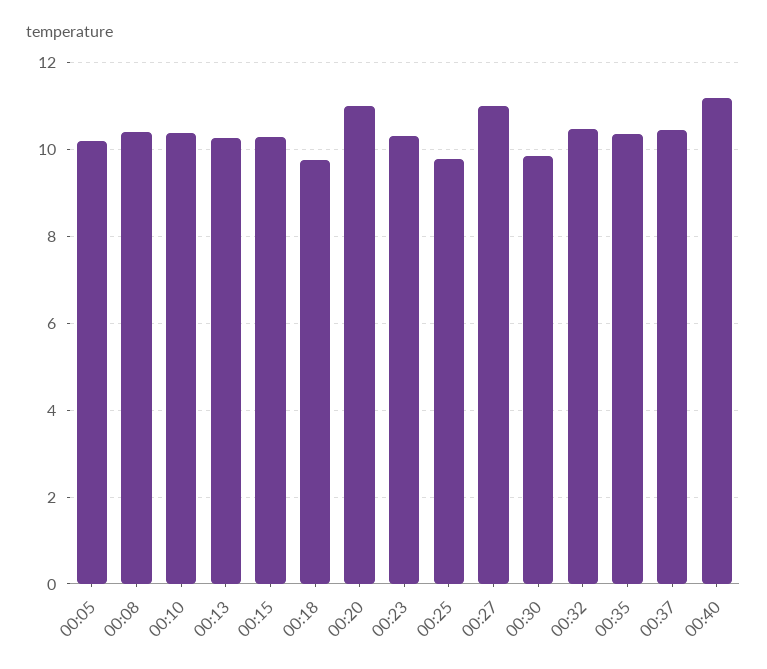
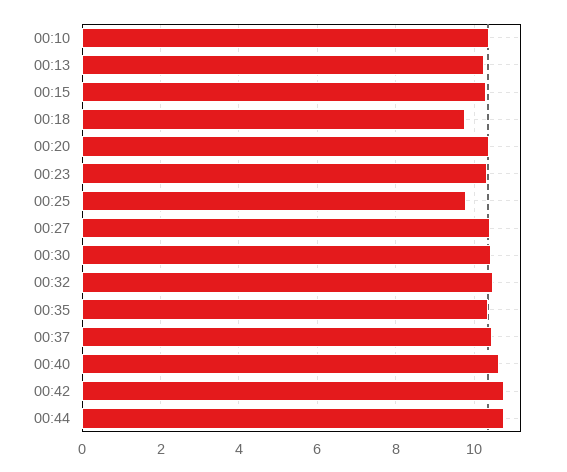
00:05: 10.2 -> none
00:08: 10.4 -> none
00:20: 11 -> 10.4
00:27: 11 -> 10.4
00:30: 9.8 -> 10.4
00:40: 11.2 -> 10.6
00:42: none -> 10.8
00:44: none -> 10.8

